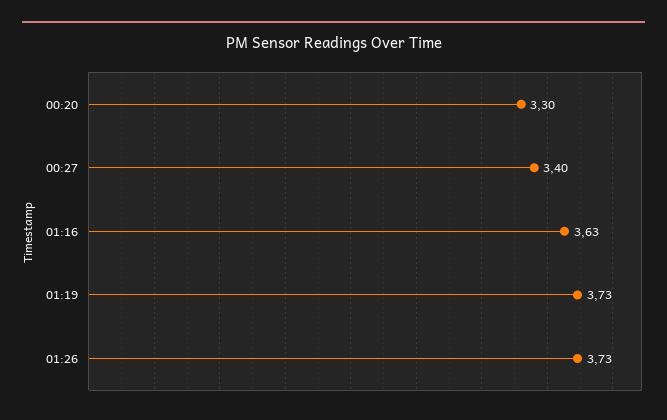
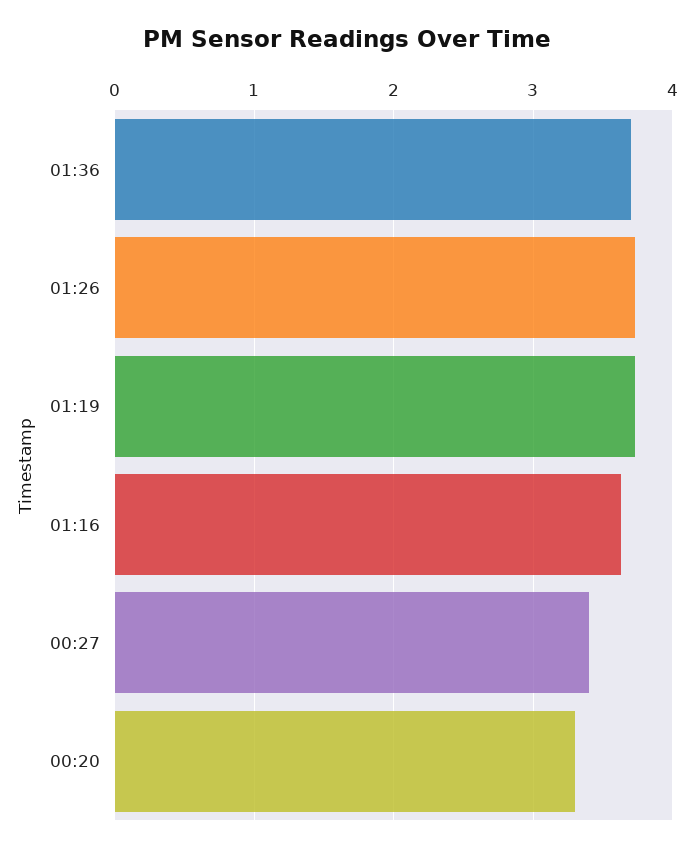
01:36: none -> 3.7

